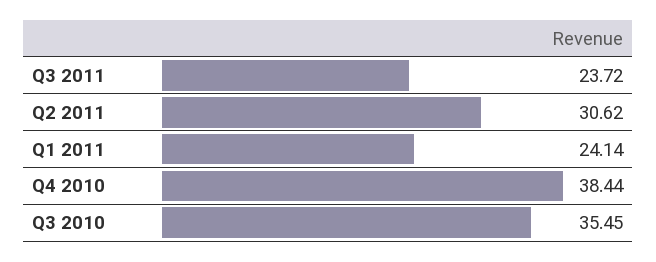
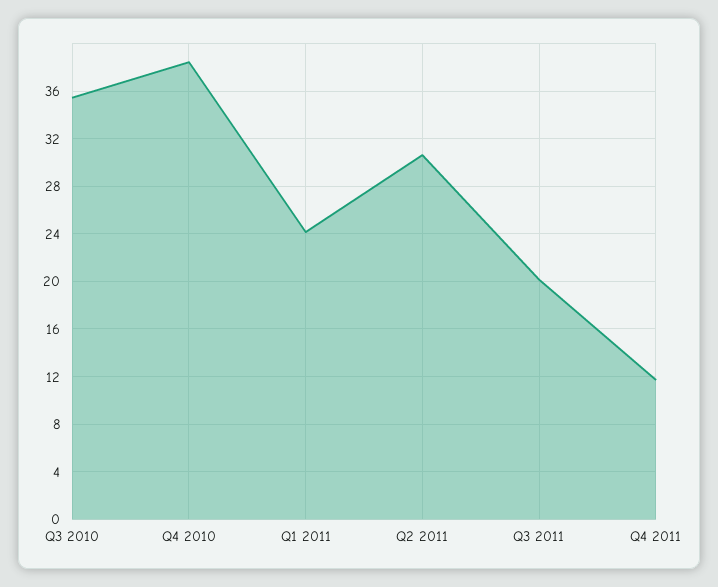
Q3 2011: 23.72 -> 20
Q4 2011: none -> 12

